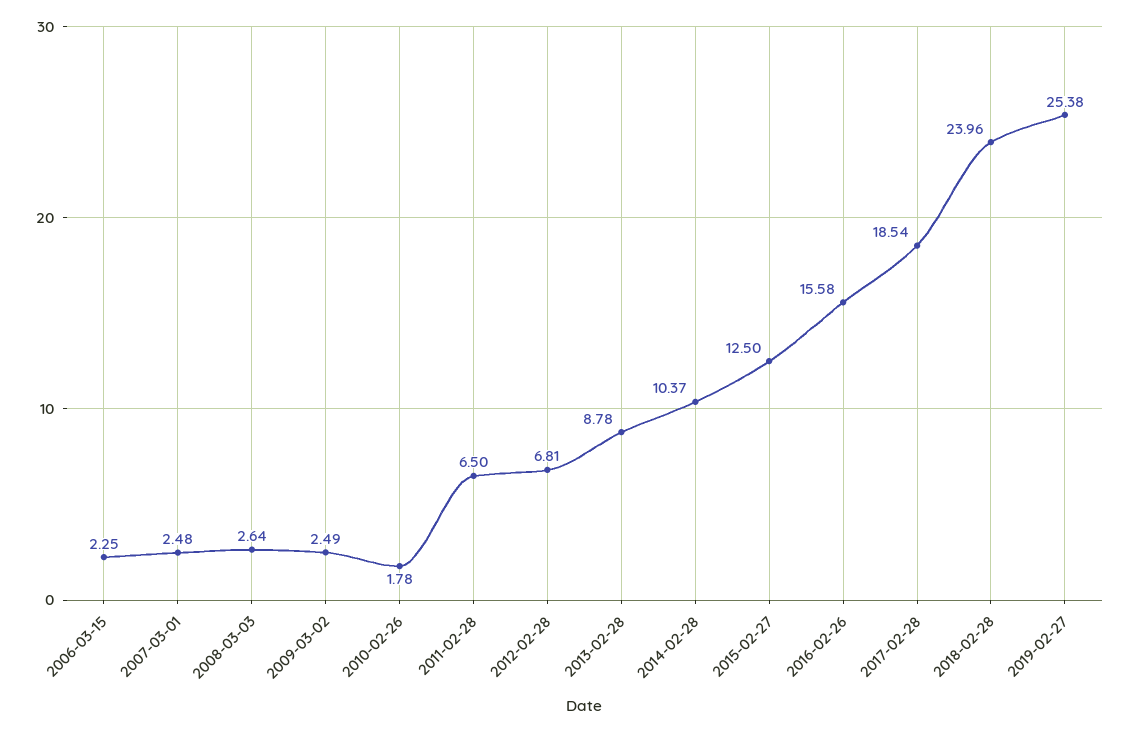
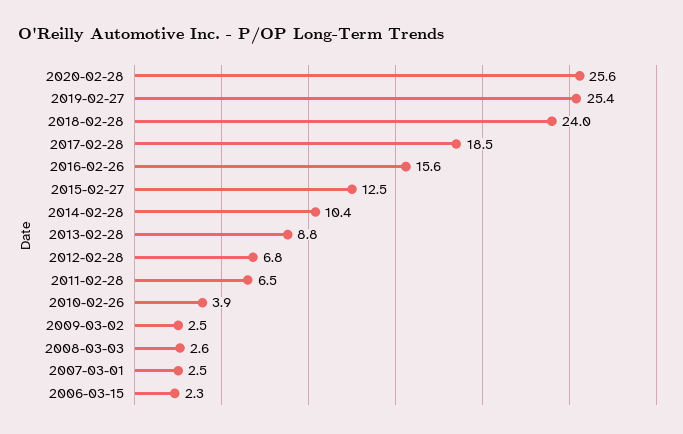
2010-02-26: 1.78 -> 3.9
2020-02-28: none -> 25.6

